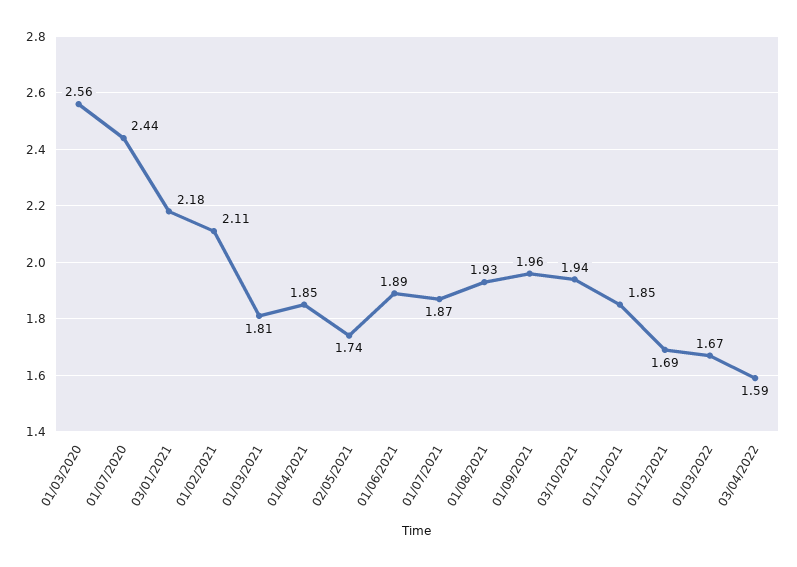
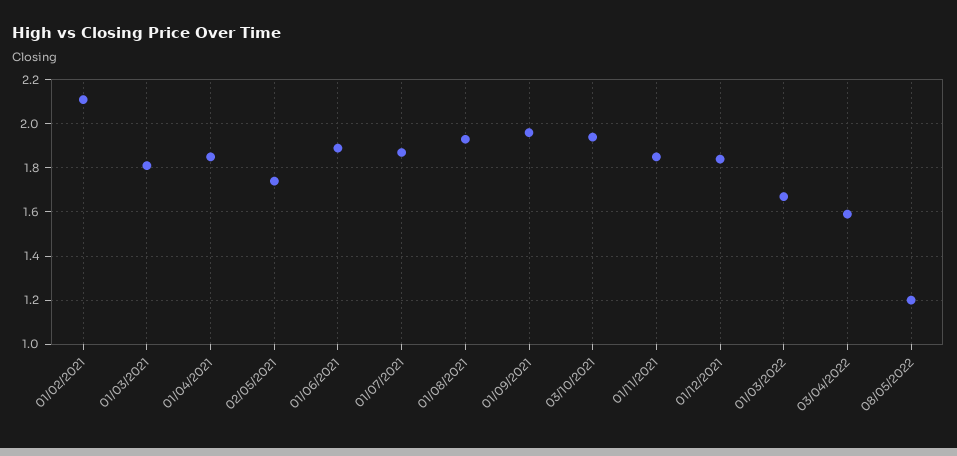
01/03/2020: 2.56 -> none
01/07/2020: 2.44 -> none
03/01/2021: 2.18 -> none
01/12/2021: 1.69 -> 1.85
08/05/2022: none -> 1.2

